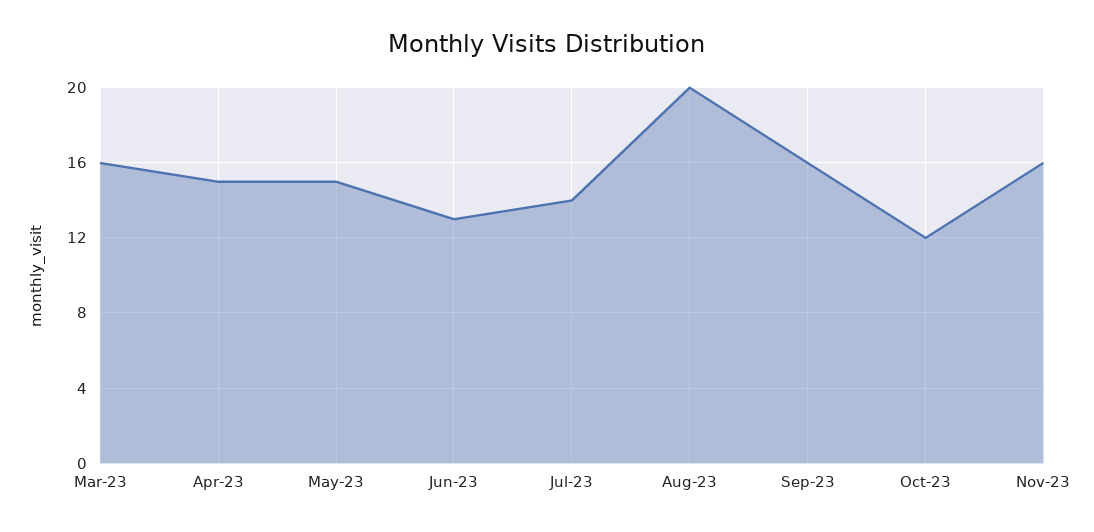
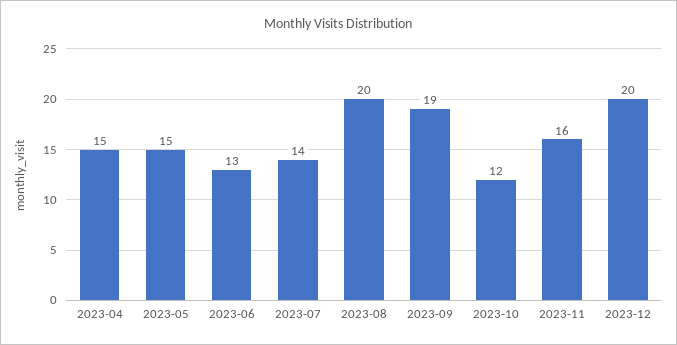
Mar-23: 16 -> none
Sep-23: 16 -> 19
2023-12: none -> 20

